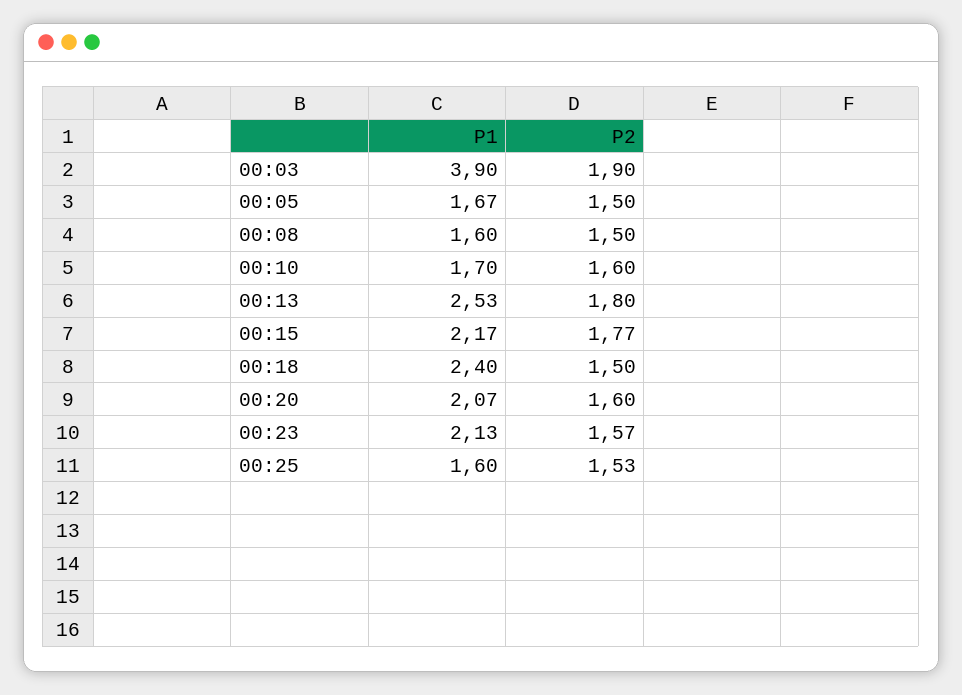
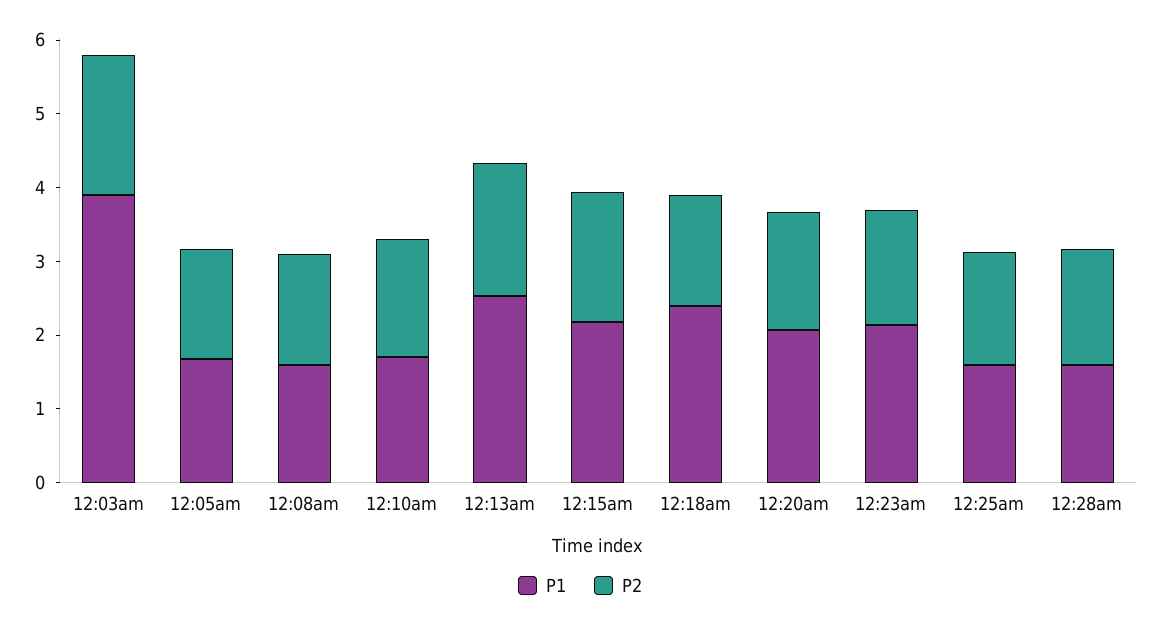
P1, 12:28am: none -> 1.6
P2, 12:28am: none -> 1.6

